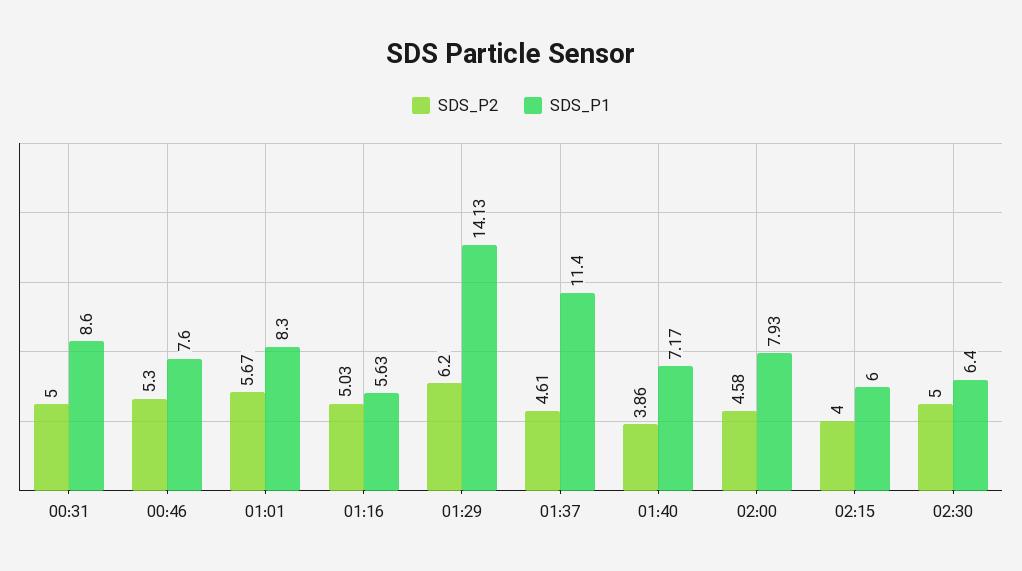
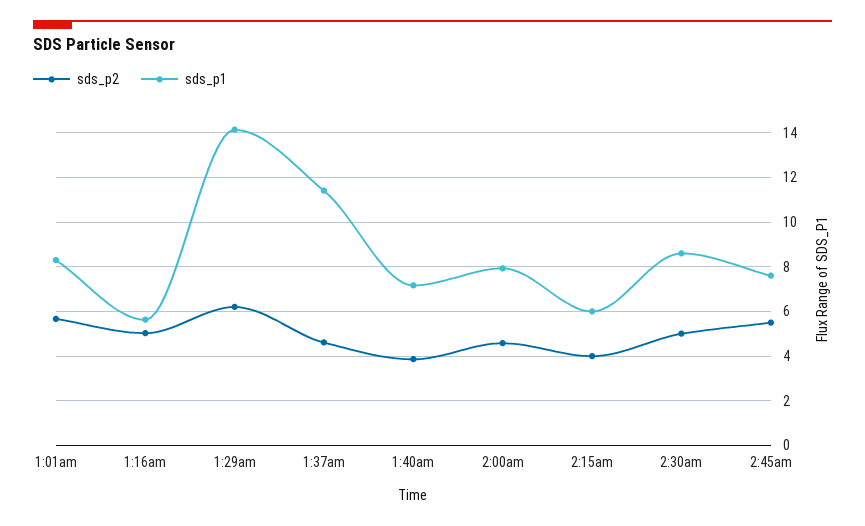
SDS_P2, 00:31: 5 -> none
SDS_P1, 00:31: 8.6 -> none
SDS_P2, 00:46: 5.3 -> none
SDS_P1, 00:46: 7.6 -> none
SDS_P1, 02:30: 6.4 -> 8.5
SDS_P2, 2:45am: none -> 5.5
SDS_P1, 2:45am: none -> 7.5

